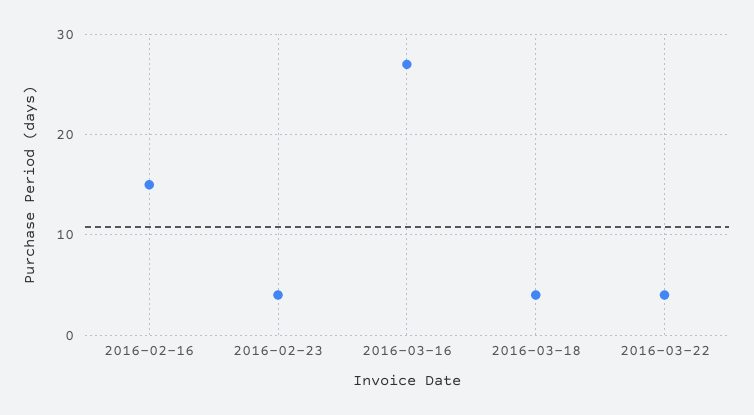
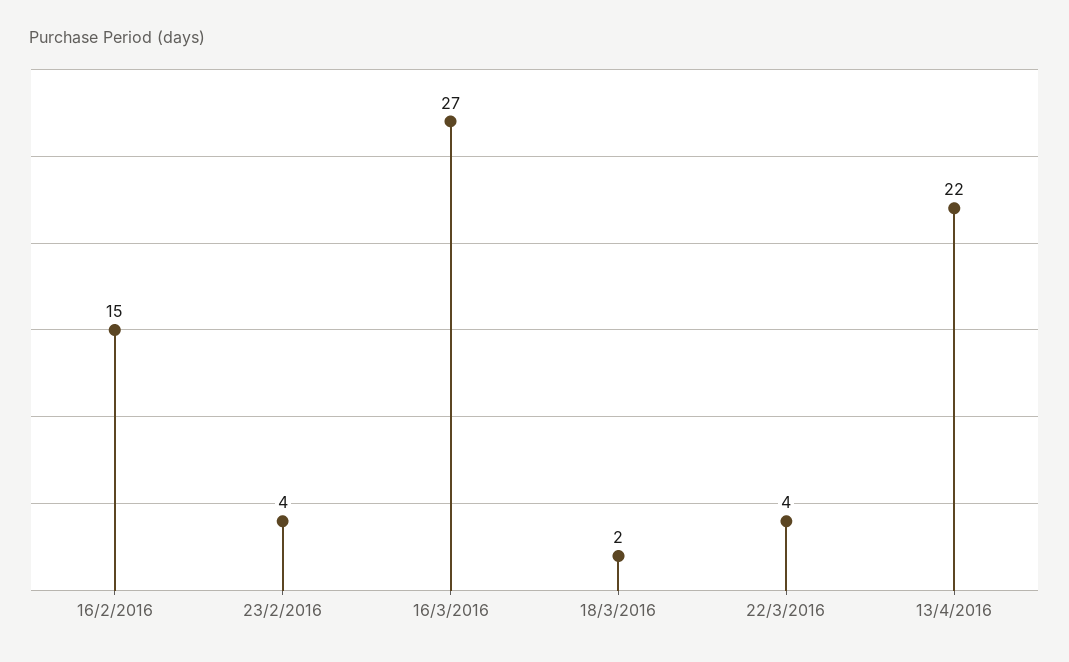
2016-03-18: 4 -> 2
13/4/2016: none -> 22

